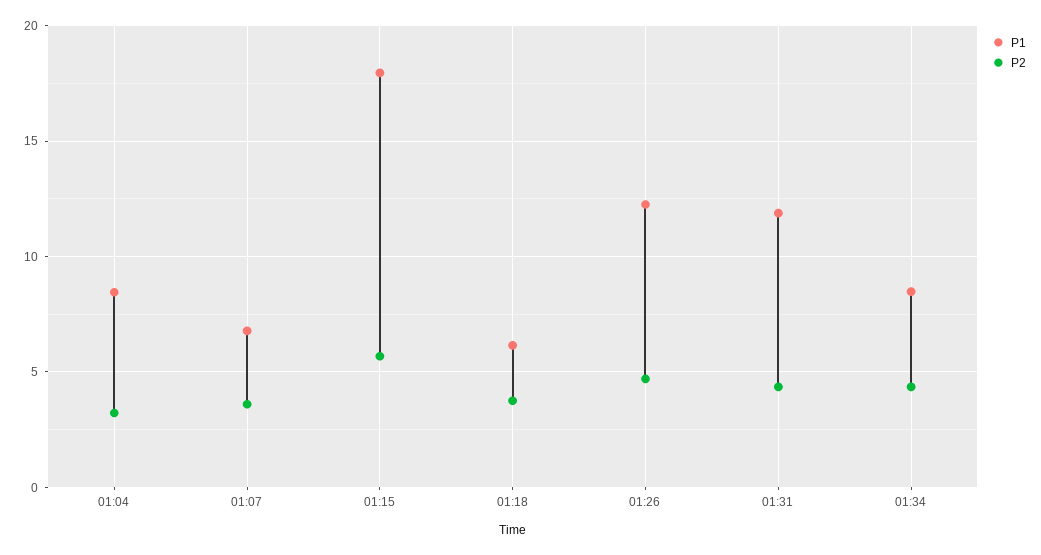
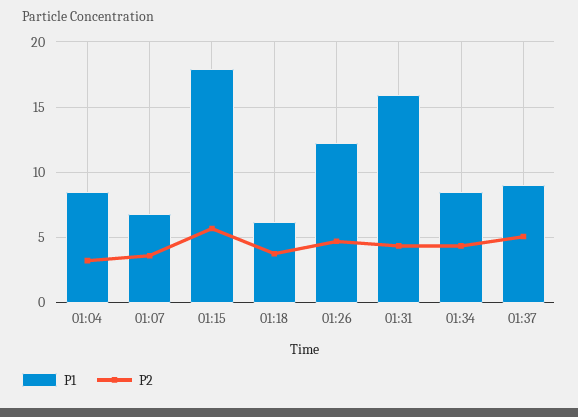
P1, 01:31: 12 -> 16
P1, 01:37: none -> 9
P2, 01:37: none -> 5

